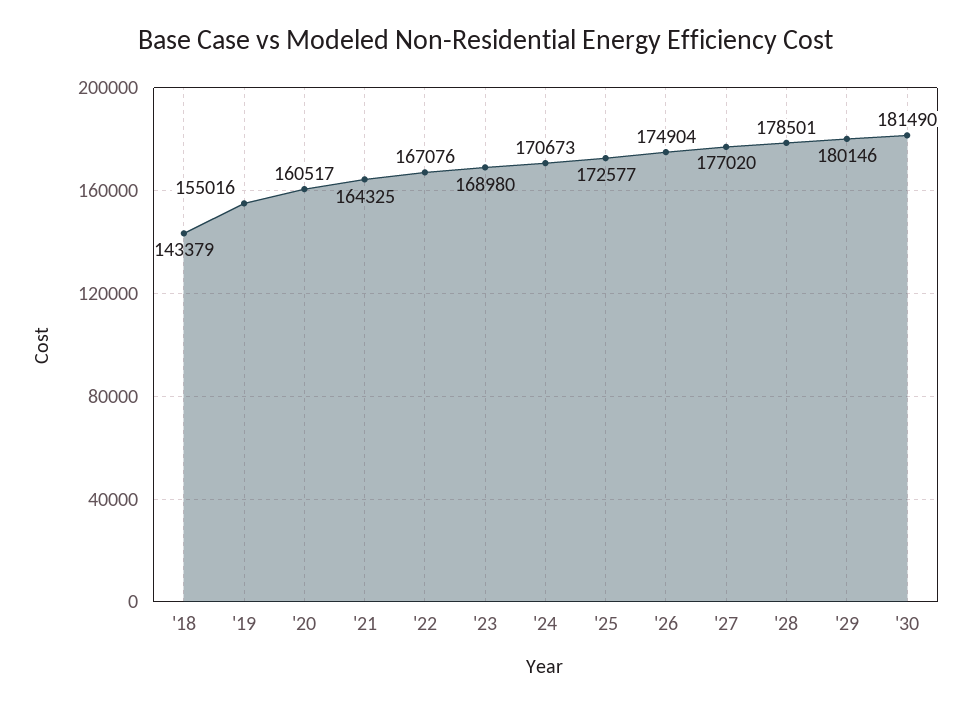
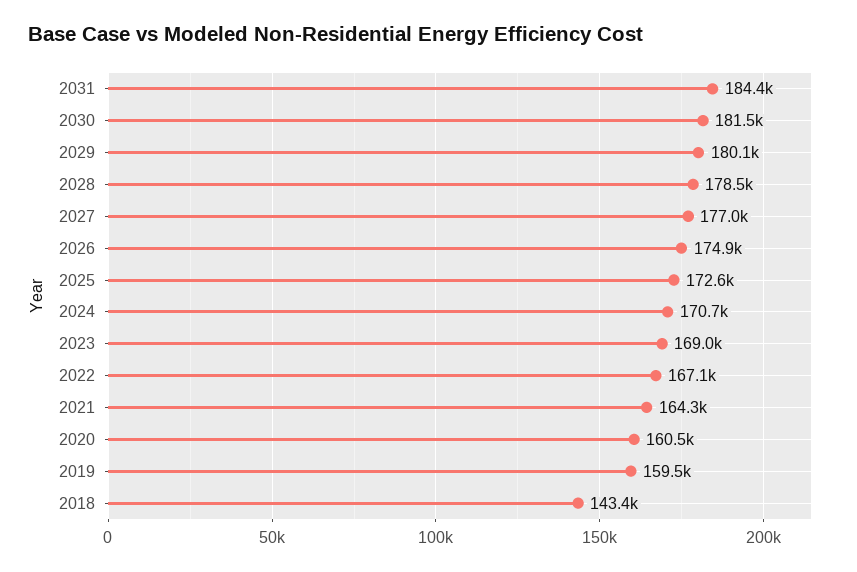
'19: 155016 -> 159500
2031: none -> 184400

